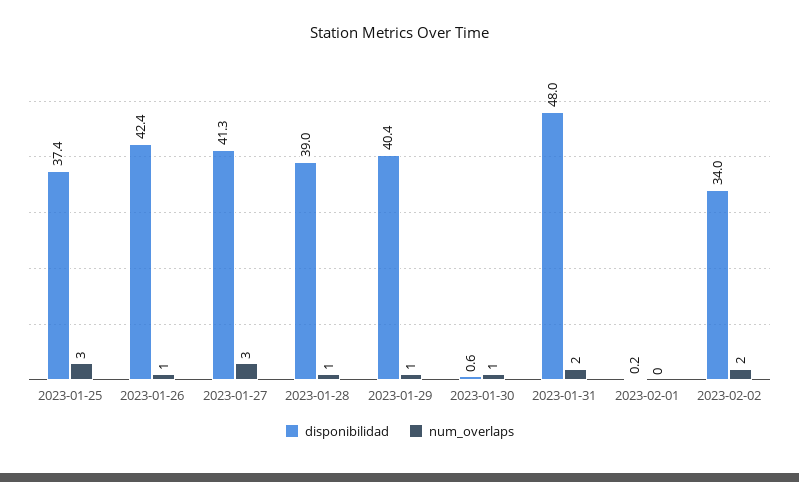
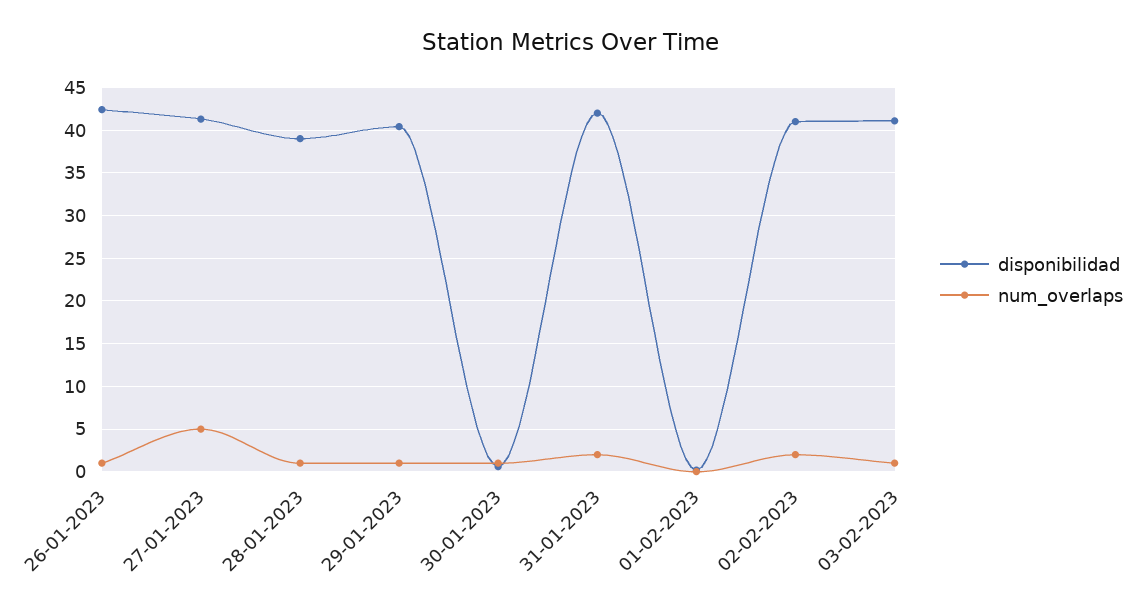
disponibilidad, 2023-01-25: 37.4 -> none
num_overlaps, 2023-01-25: 3 -> none
num_overlaps, 2023-01-27: 3 -> 5
disponibilidad, 2023-01-31: 48 -> 42
disponibilidad, 2023-02-02: 34 -> 41
disponibilidad, 03-02-2023: none -> 41
num_overlaps, 03-02-2023: none -> 1

